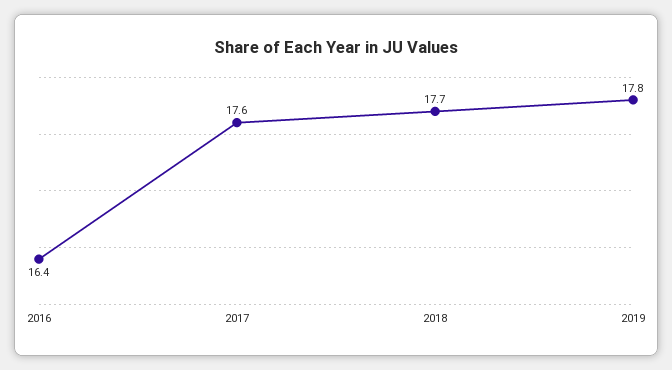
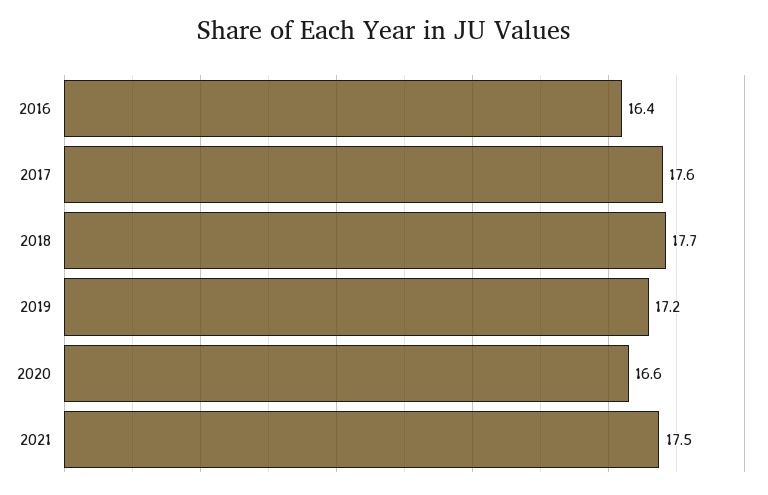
2019: 17.8 -> 17.2
2020: none -> 16.6
2021: none -> 17.5

